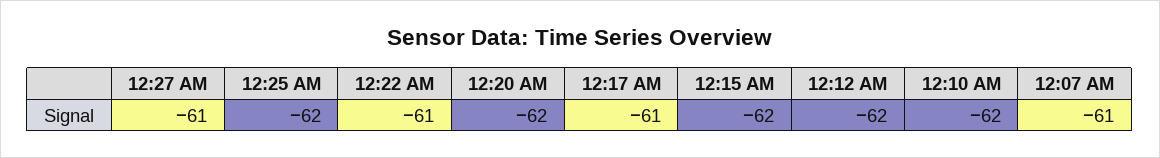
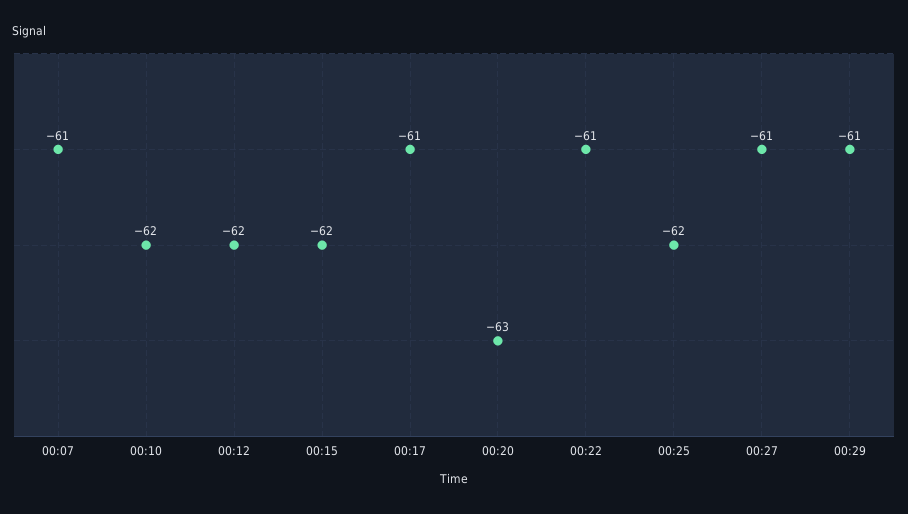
12:20 AM: -62 -> -63
00:29: none -> -61

